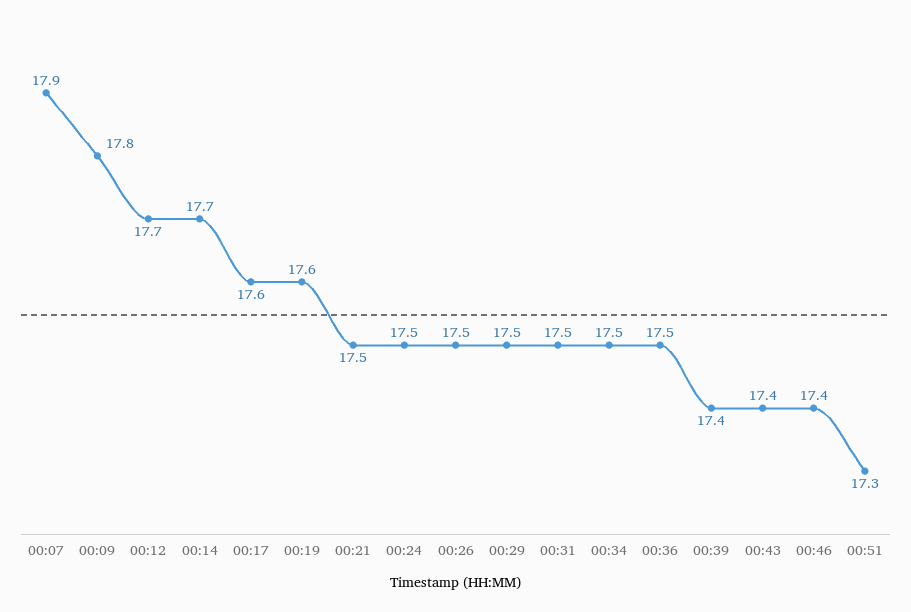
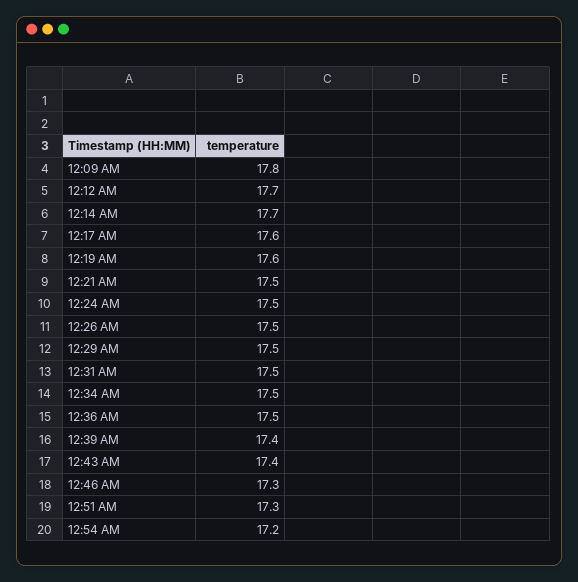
00:07: 17.9 -> none
00:46: 17.4 -> 17.3
12:54 AM: none -> 17.2

